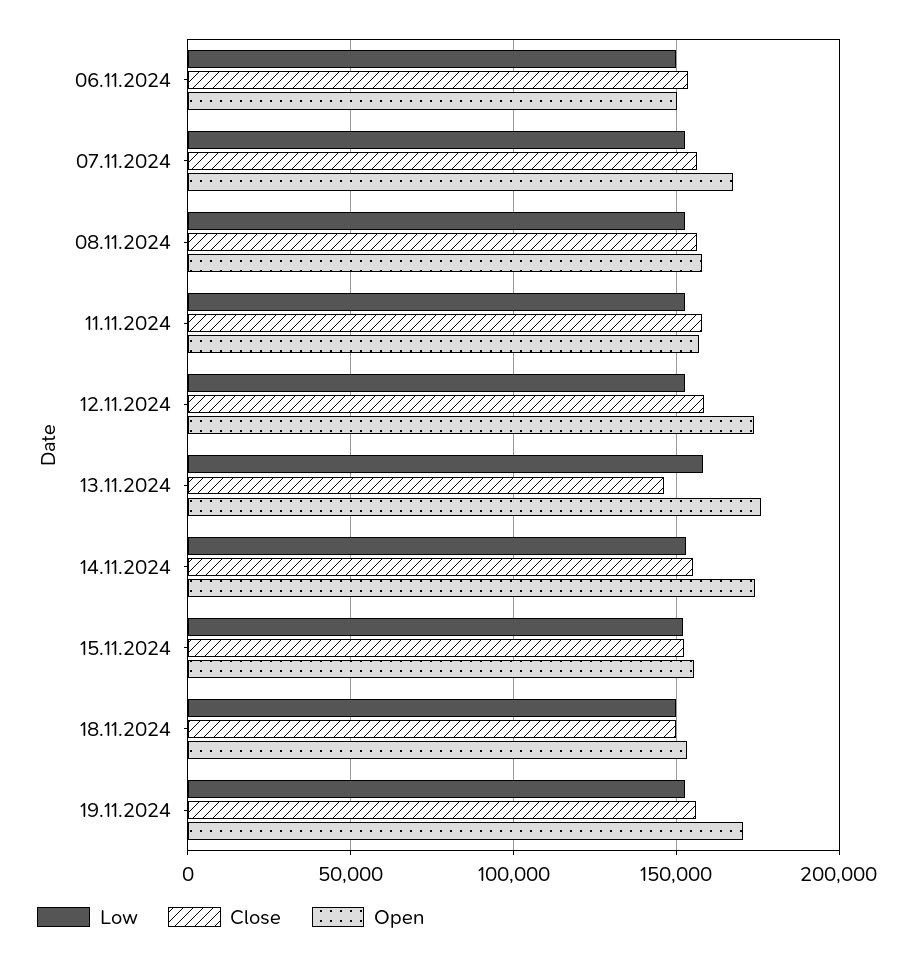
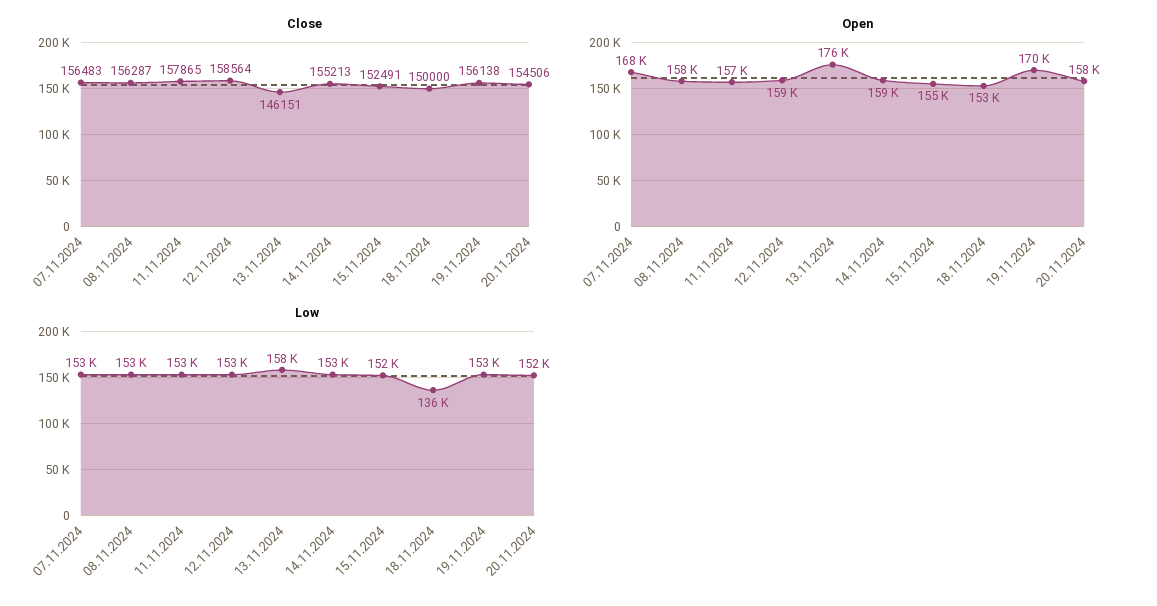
Low, 06.11.2024: 150000 -> none
Close, 06.11.2024: 155000 -> none
Open, 06.11.2024: 150000 -> none
Open, 12.11.2024: 175000 -> 159000
Open, 14.11.2024: 175000 -> 159000
Low, 18.11.2024: 150000 -> 136000
Close, 20.11.2024: none -> 154506
Open, 20.11.2024: none -> 158000
Low, 20.11.2024: none -> 152000

